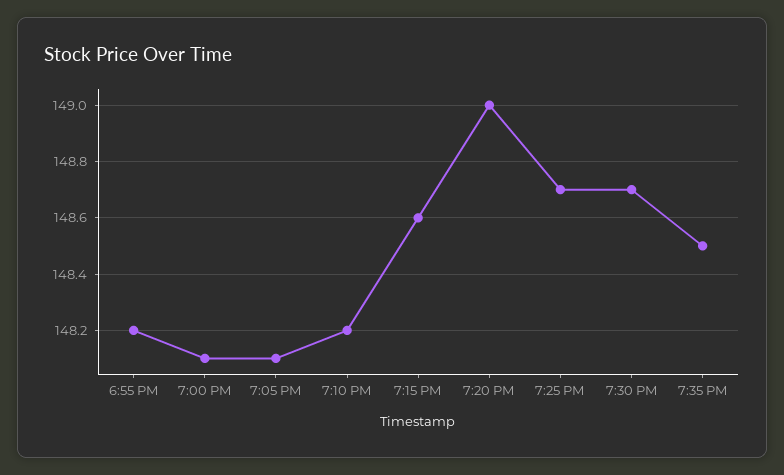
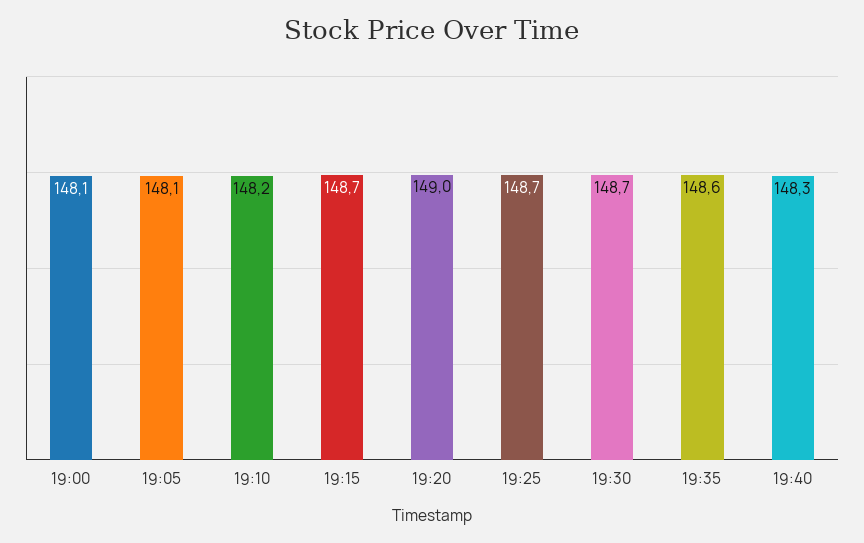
6:55 PM: 148.2 -> none
7:15 PM: 148.6 -> 148.7
7:35 PM: 148.5 -> 148.6
19:40: none -> 148.3

